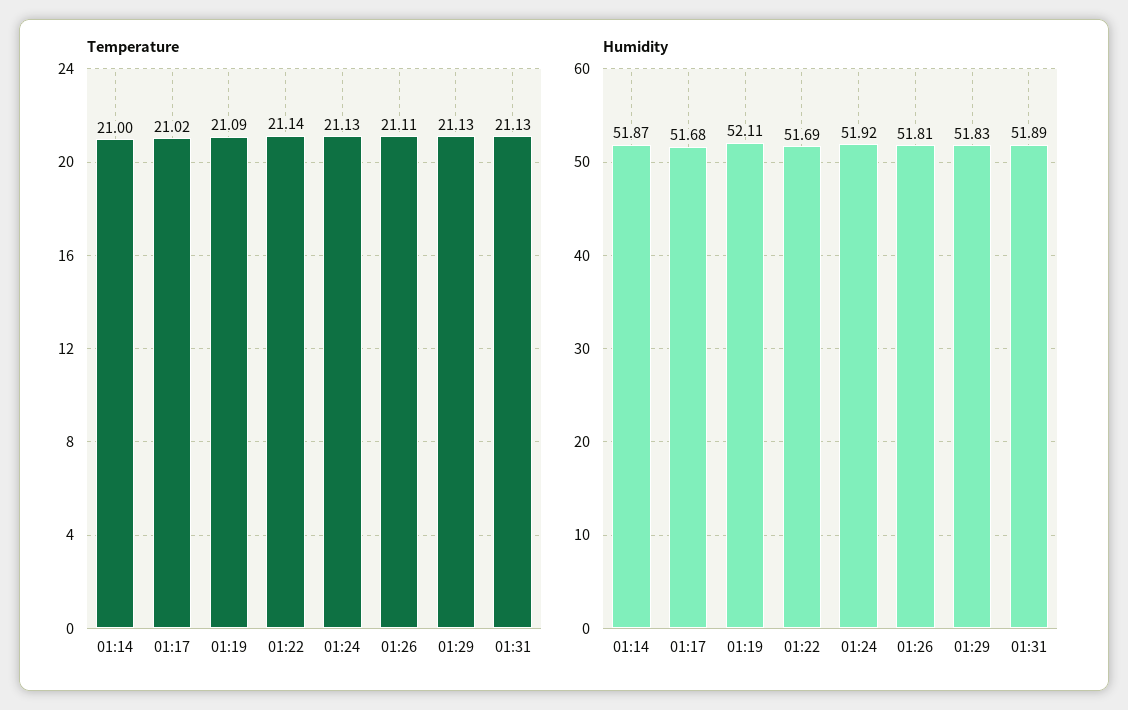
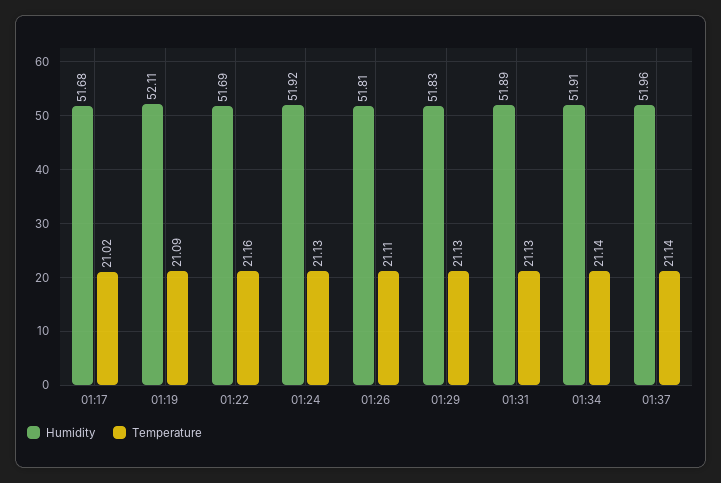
Temperature, 01:14: 21 -> none
Temperature, 01:22: 21.14 -> 21.16
Humidity, 01:14: 51.87 -> none
Humidity, 01:34: none -> 51.91
Temperature, 01:34: none -> 21.14
Humidity, 01:37: none -> 51.96
Temperature, 01:37: none -> 21.14

